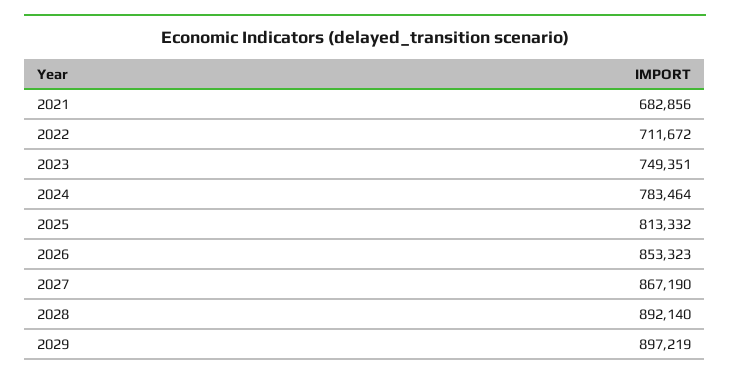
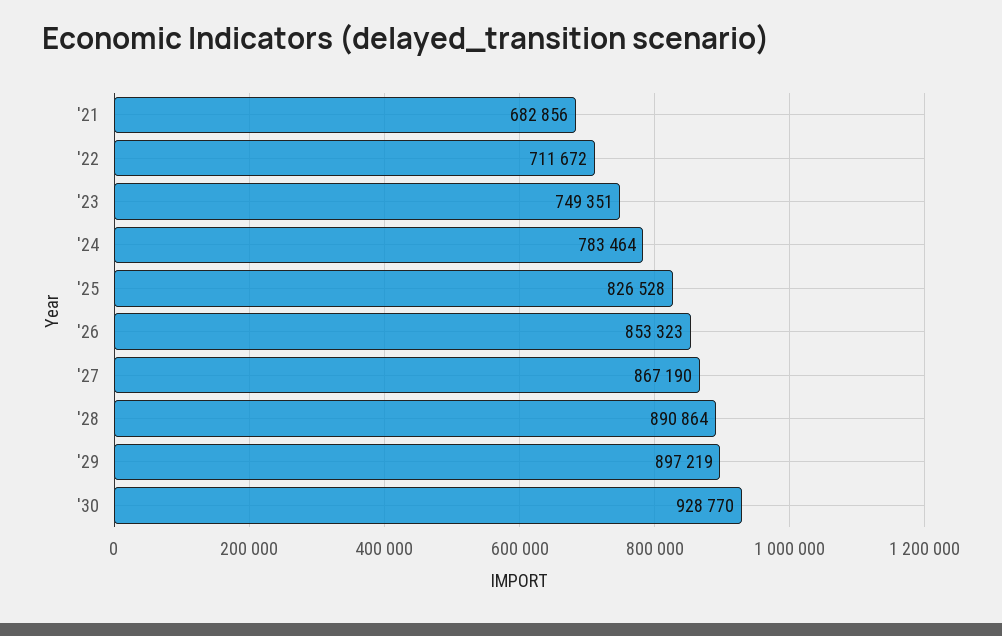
2025: 813332 -> 826528
2028: 892140 -> 890864
'30: none -> 928770

